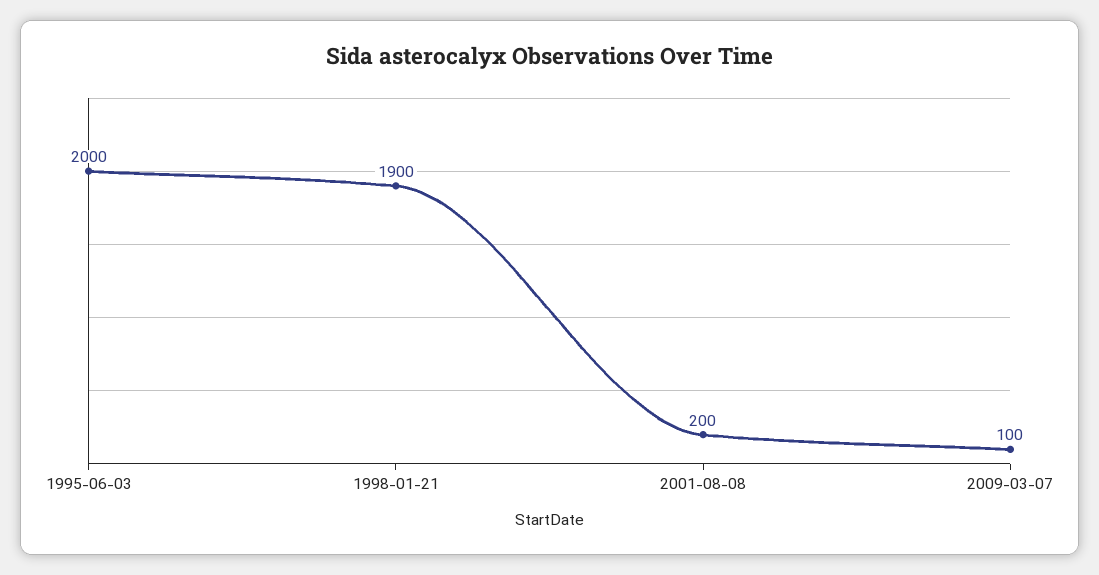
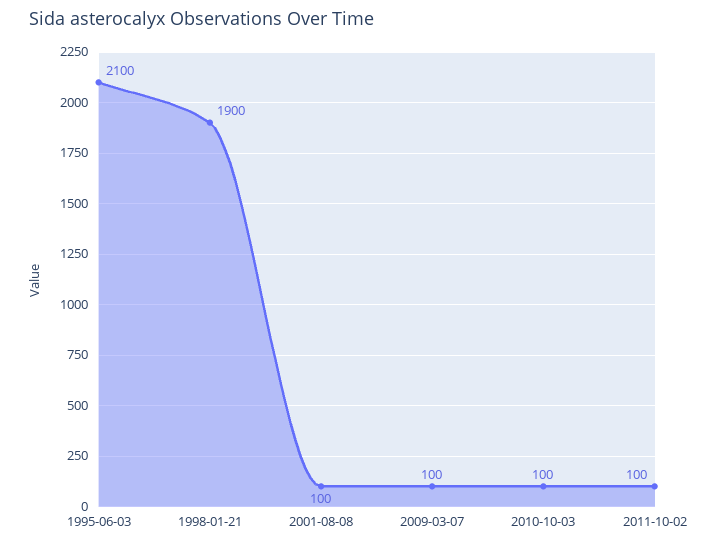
1995-06-03: 2000 -> 2100
2001-08-08: 200 -> 100
2010-10-03: none -> 100
2011-10-02: none -> 100

